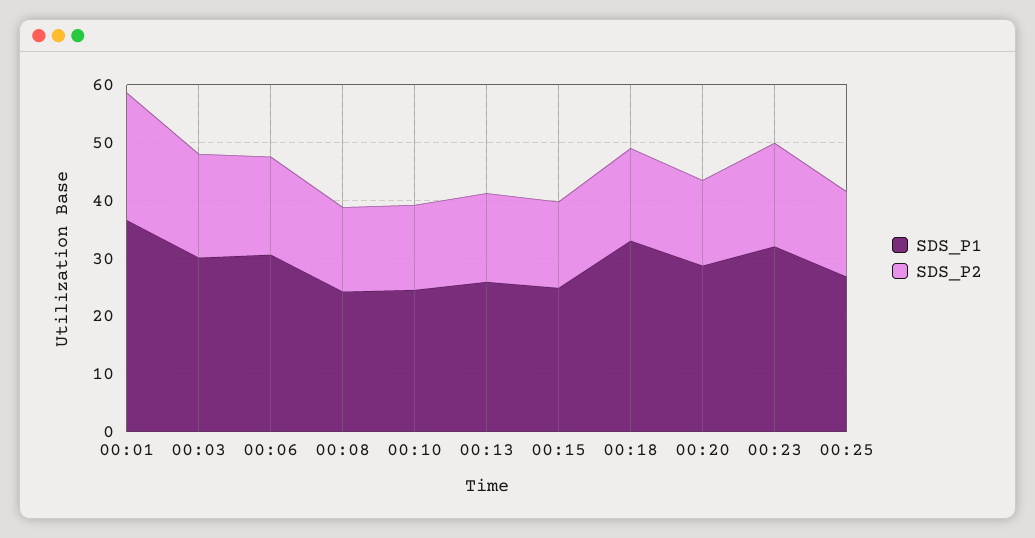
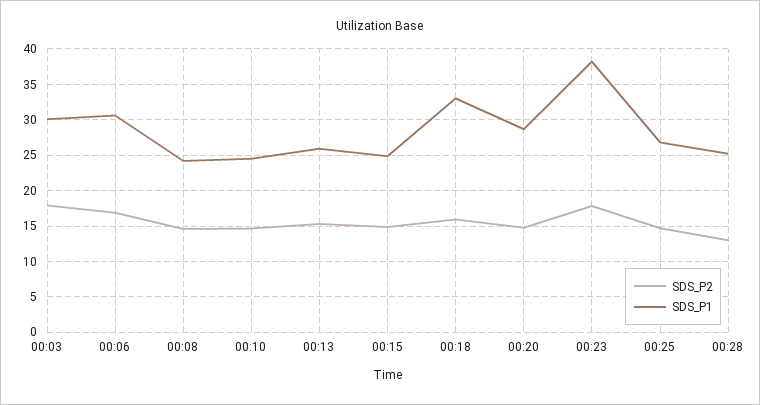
SDS_P1, 00:01: 36 -> none
SDS_P2, 00:01: 22 -> none
SDS_P1, 00:23: 32 -> 38
SDS_P2, 00:28: none -> 13
SDS_P1, 00:28: none -> 25

